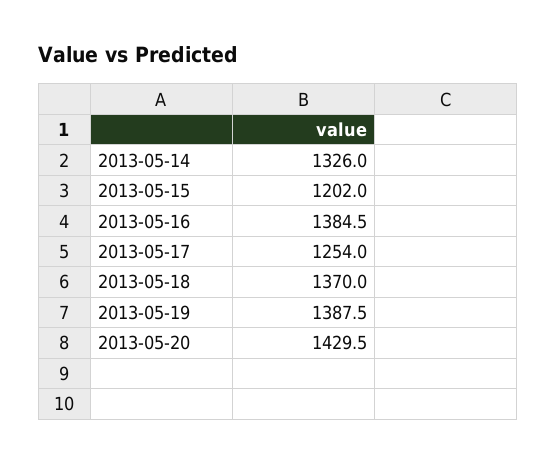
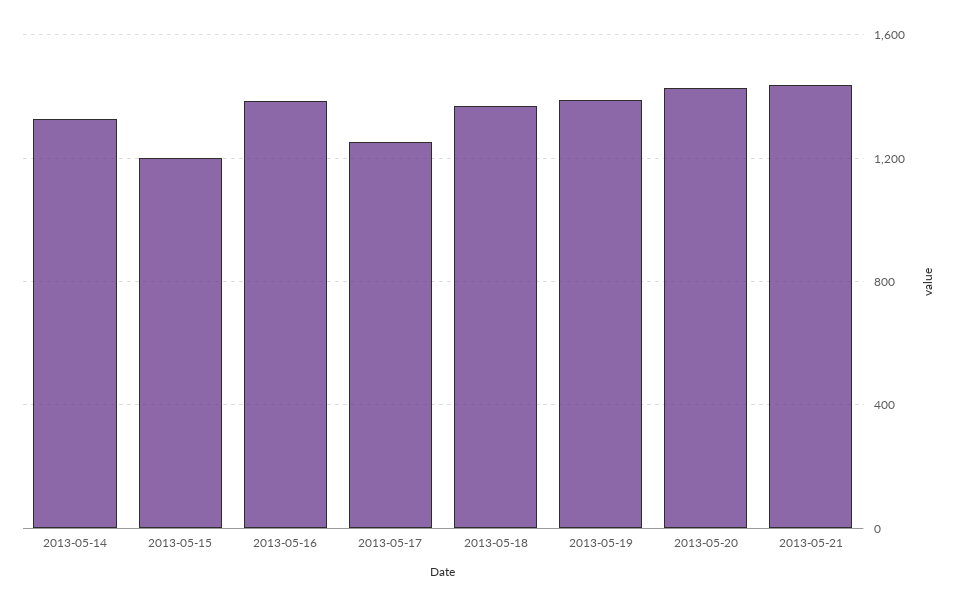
2013-05-21: none -> 1450

